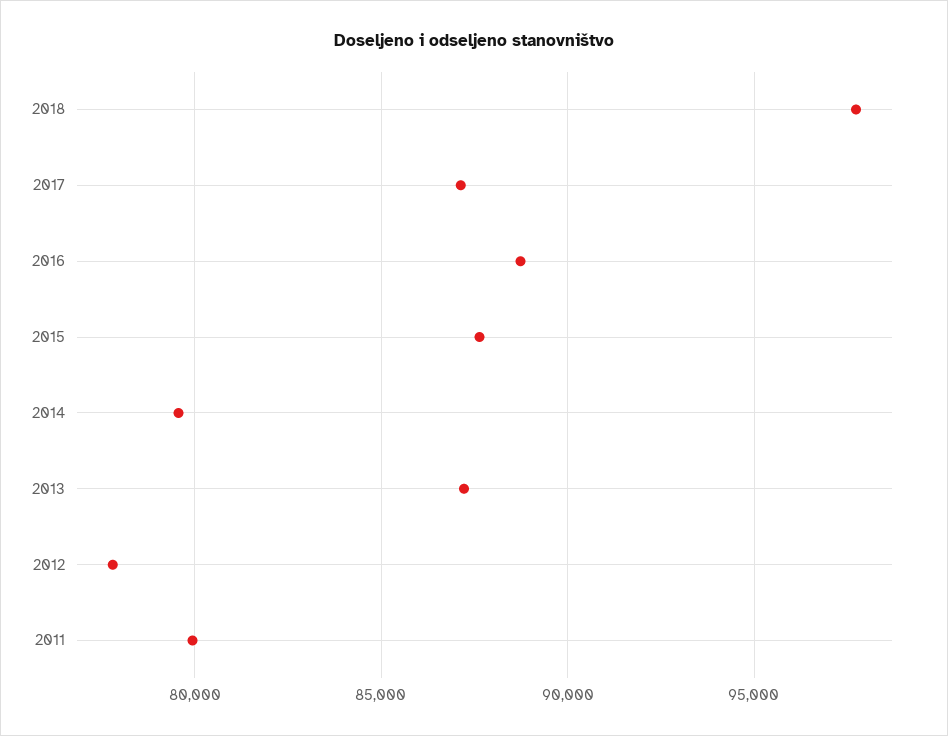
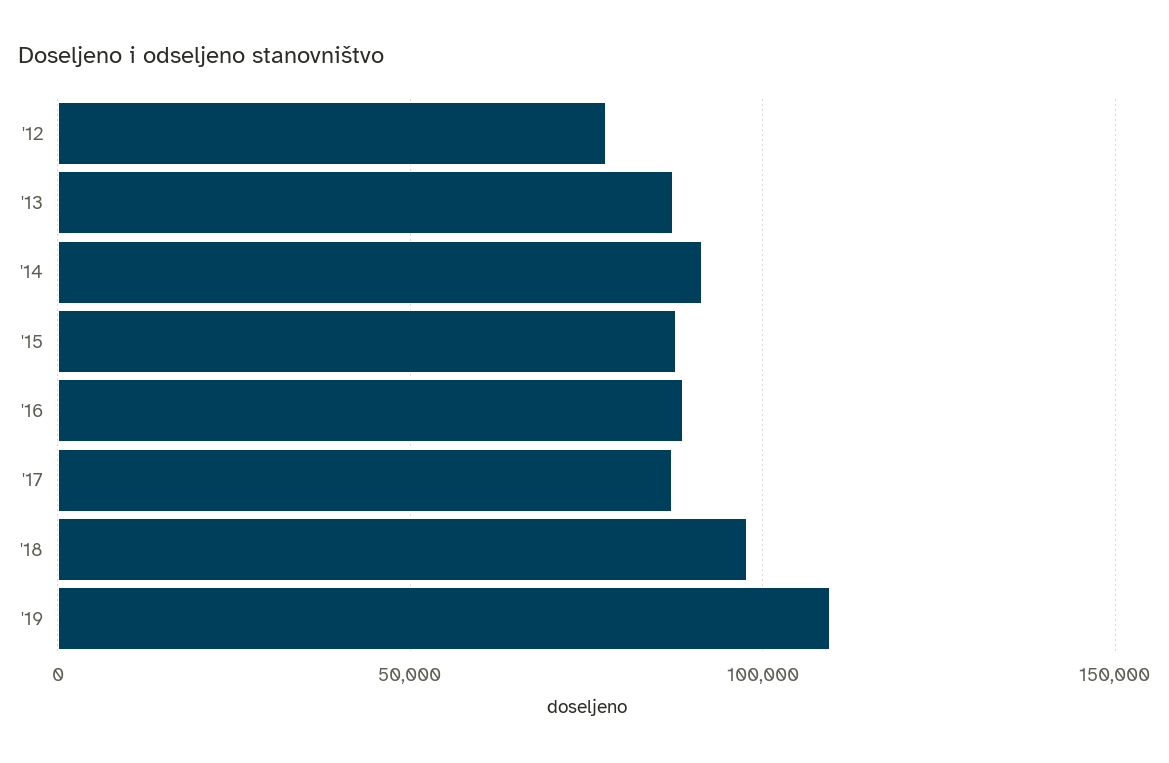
2014: 79500 -> 90000
2011: 80000 -> none
'19: none -> 110000

